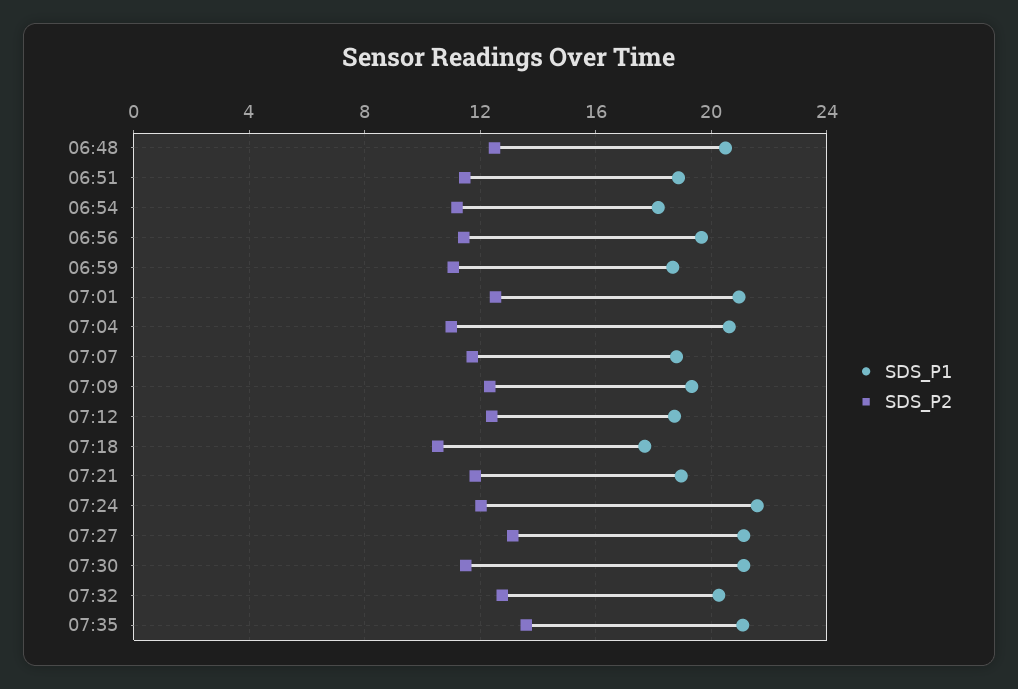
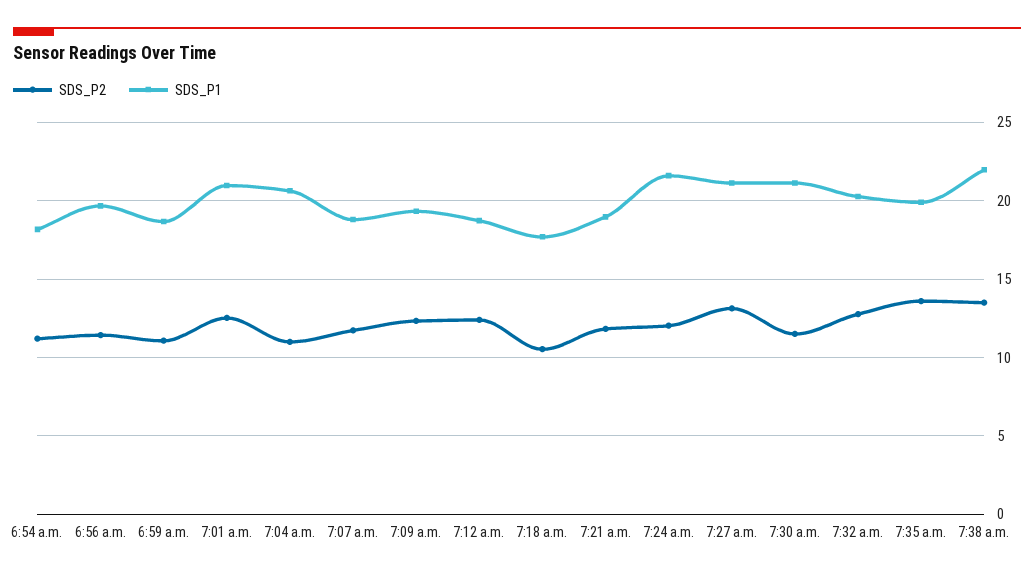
SDS_P1, 06:48: 20.5 -> none
SDS_P2, 06:48: 12.5 -> none
SDS_P1, 06:51: 19 -> none
SDS_P2, 06:51: 11.5 -> none
SDS_P1, 07:35: 21 -> 20
SDS_P2, 7:38 a.m.: none -> 13.5
SDS_P1, 7:38 a.m.: none -> 22

